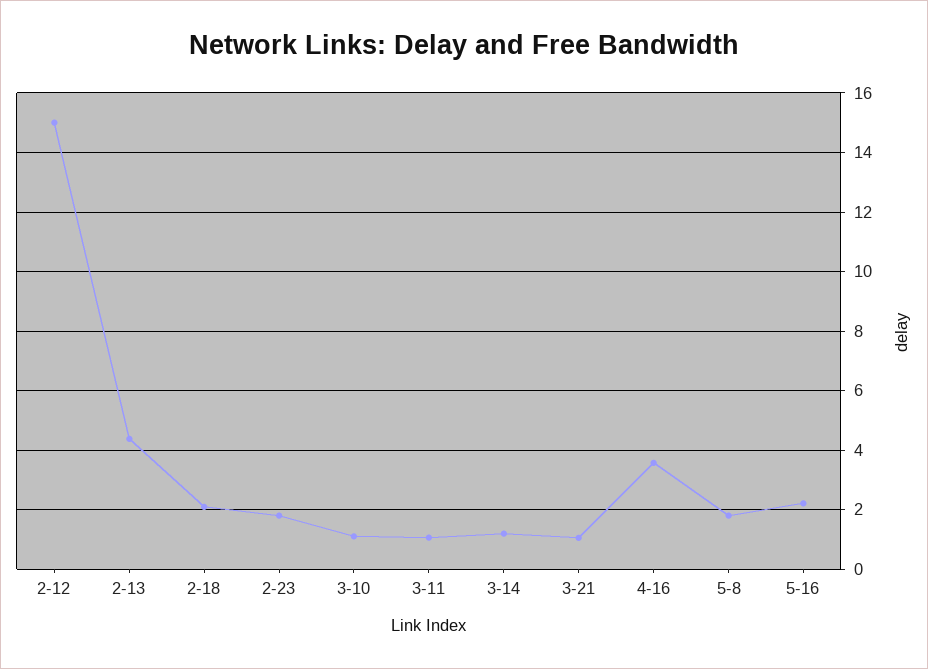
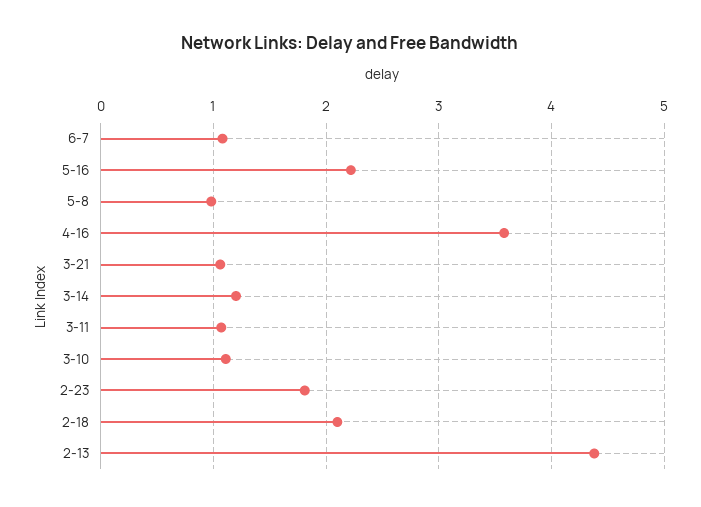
2-12: 15 -> none
5-8: 1.75 -> 1
6-7: none -> 1.1

